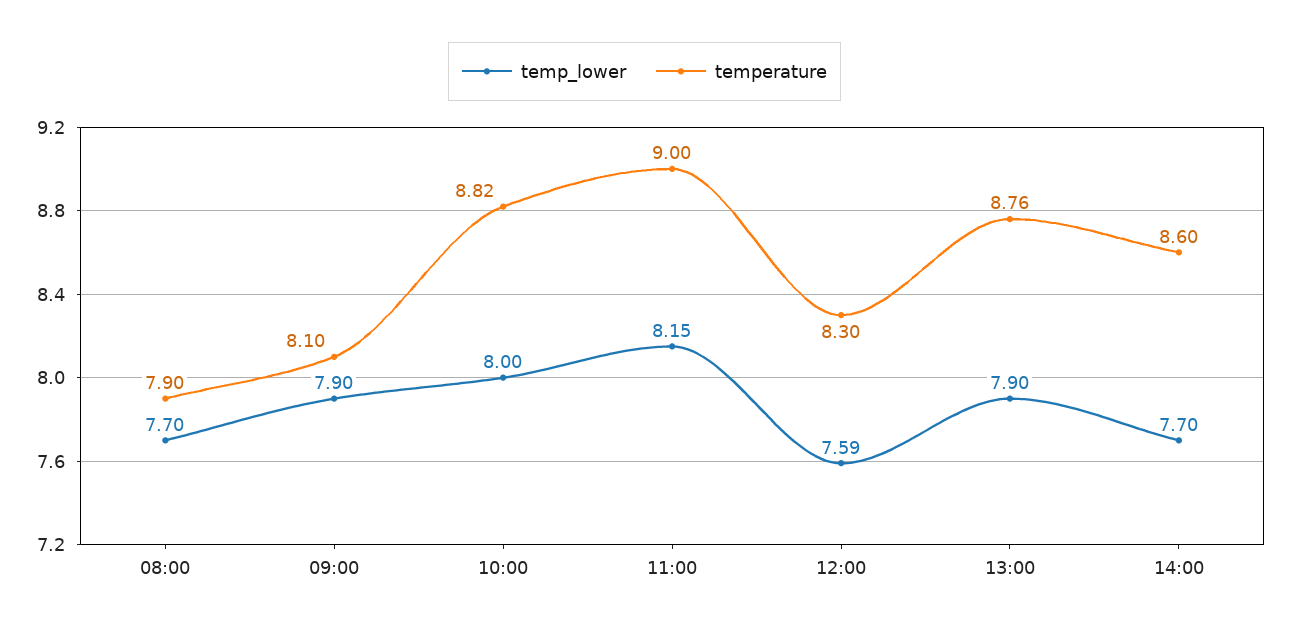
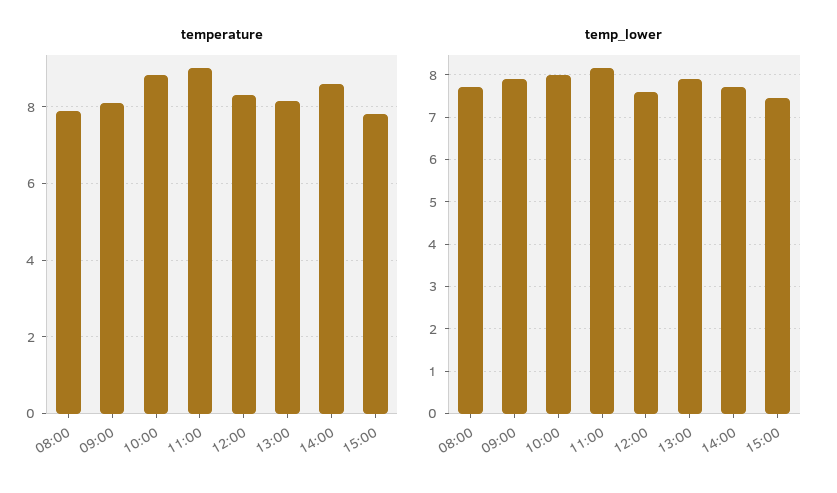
temperature, 13:00: 8.76 -> 8.2
temperature, 15:00: none -> 7.8
temp_lower, 15:00: none -> 7.4

